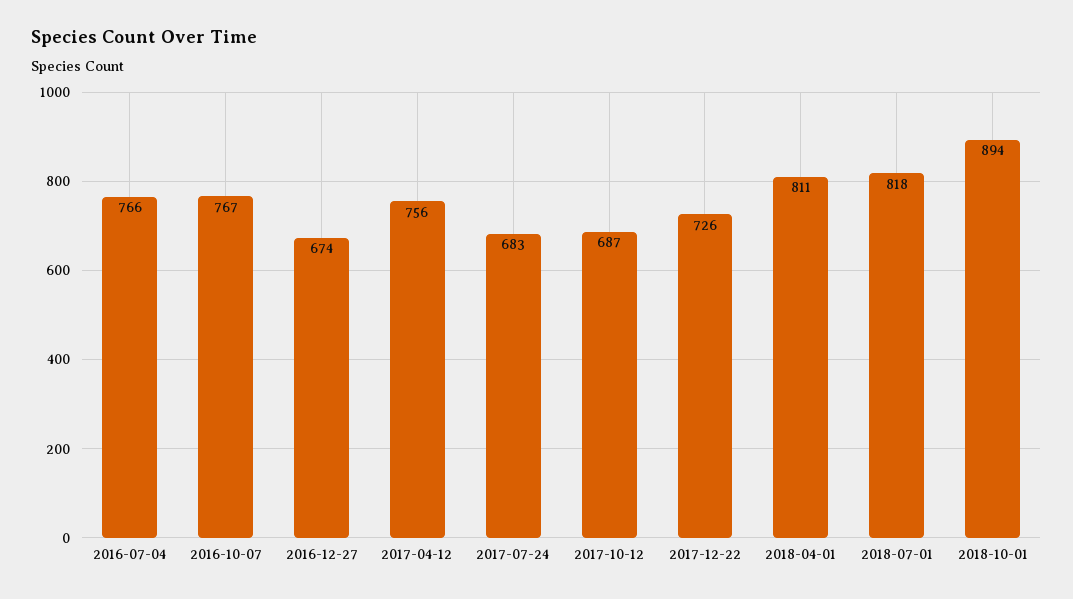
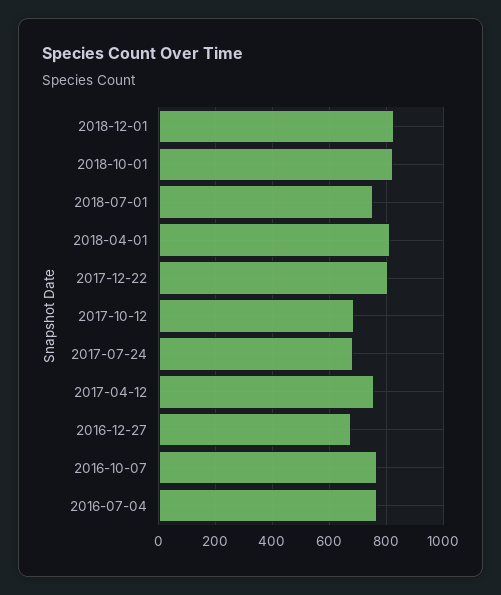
2017-12-22: 726 -> 800
2018-07-01: 818 -> 750
2018-10-01: 894 -> 825
2018-12-01: none -> 825

